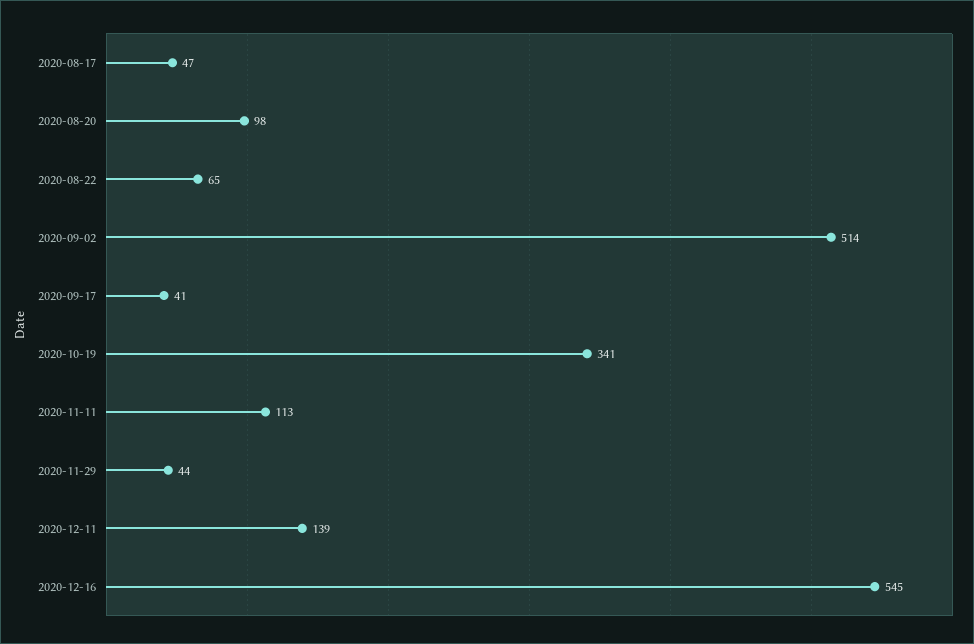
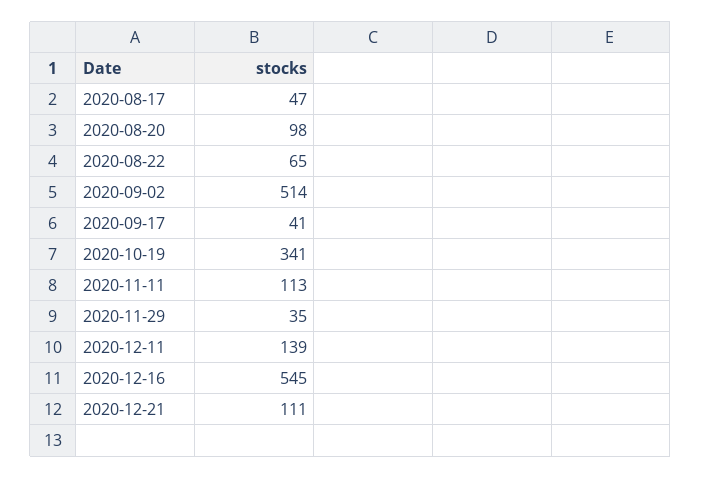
2020-11-29: 44 -> 35
2020-12-21: none -> 111

